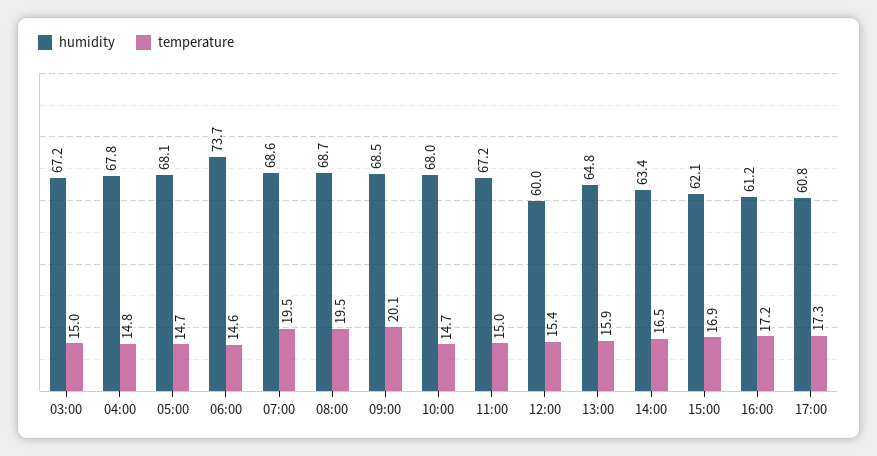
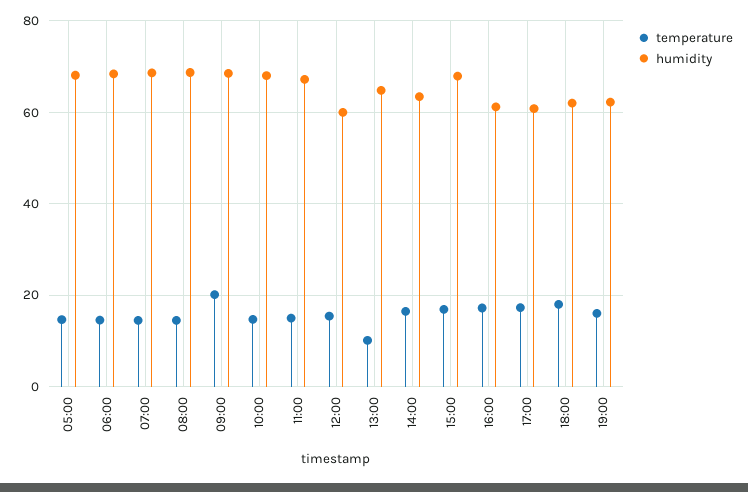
humidity, 03:00: 67.2 -> none
temperature, 03:00: 15 -> none
humidity, 04:00: 67.8 -> none
temperature, 04:00: 14.8 -> none
humidity, 06:00: 73.7 -> 68
temperature, 07:00: 19.5 -> 14
temperature, 08:00: 19.5 -> 14
temperature, 13:00: 15.9 -> 10
humidity, 15:00: 62.1 -> 68
temperature, 18:00: none -> 18
humidity, 18:00: none -> 62
temperature, 19:00: none -> 16
humidity, 19:00: none -> 62

